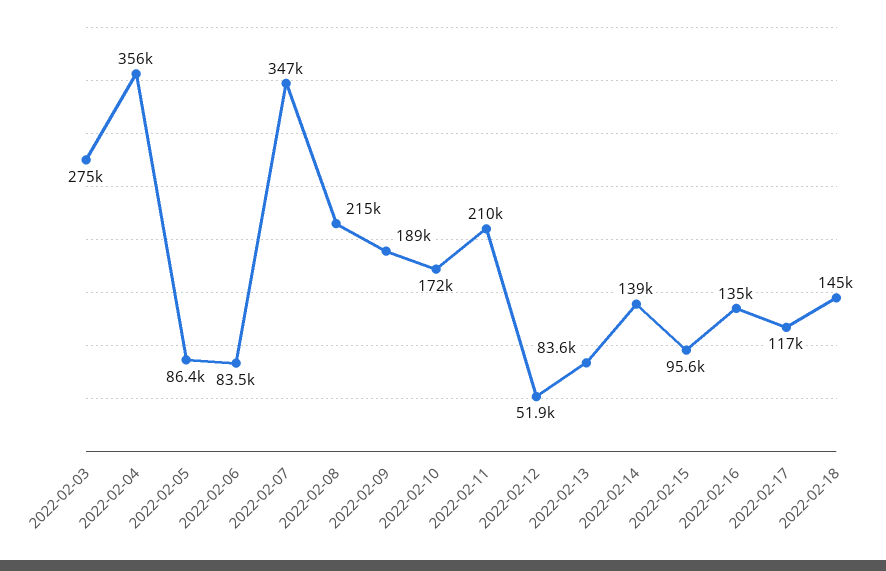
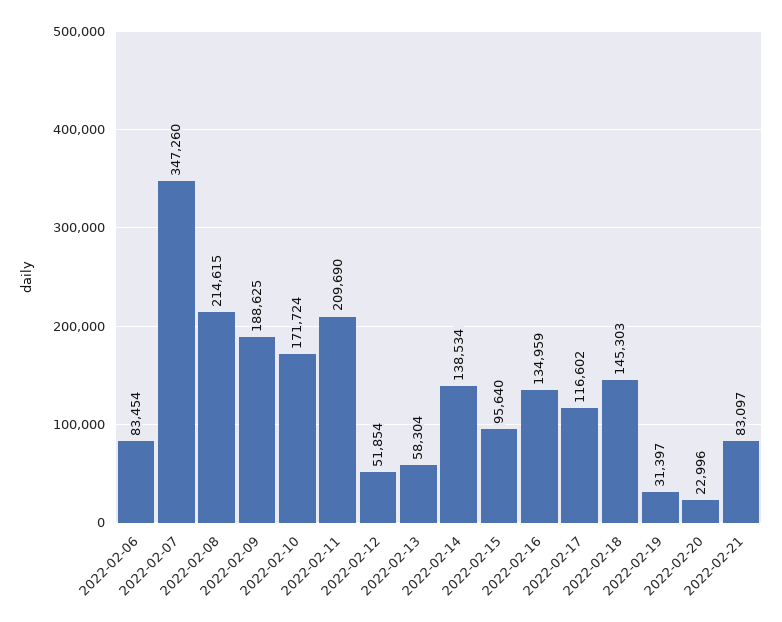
2022-02-03: 275000 -> none
2022-02-04: 356000 -> none
2022-02-05: 86400 -> none
2022-02-13: 83600 -> 58304
2022-02-19: none -> 31397
2022-02-20: none -> 22996
2022-02-21: none -> 83097

